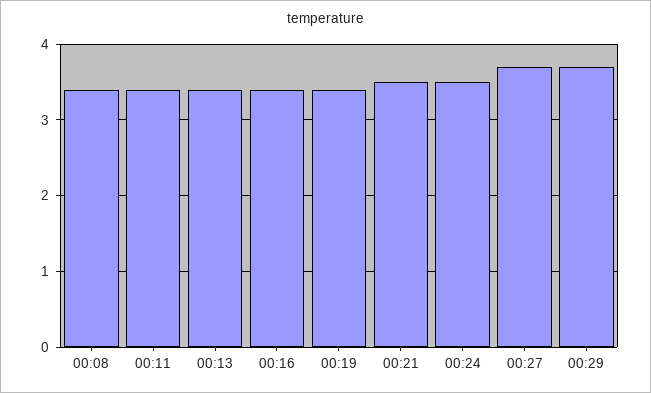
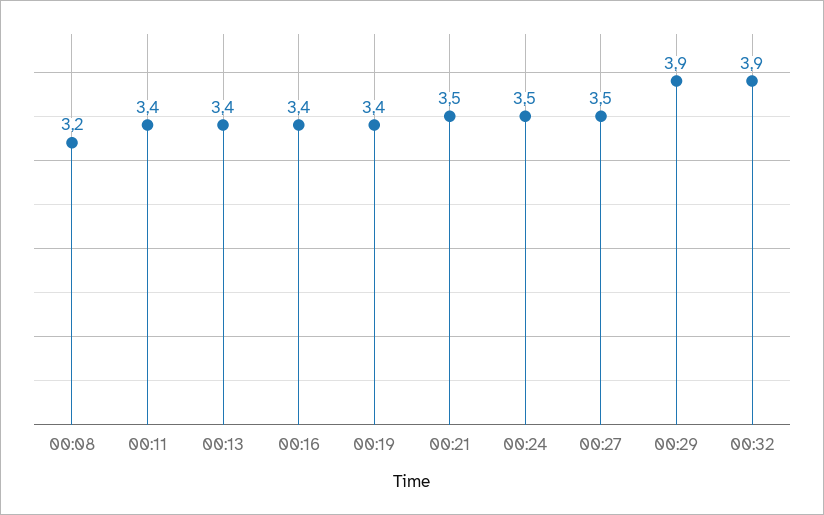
00:08: 3.4 -> 3.2
00:27: 3.7 -> 3.5
00:29: 3.7 -> 3.9
00:32: none -> 3.9

